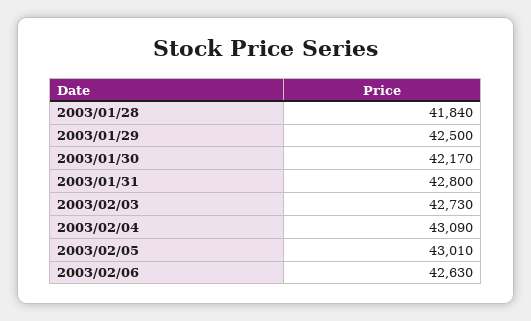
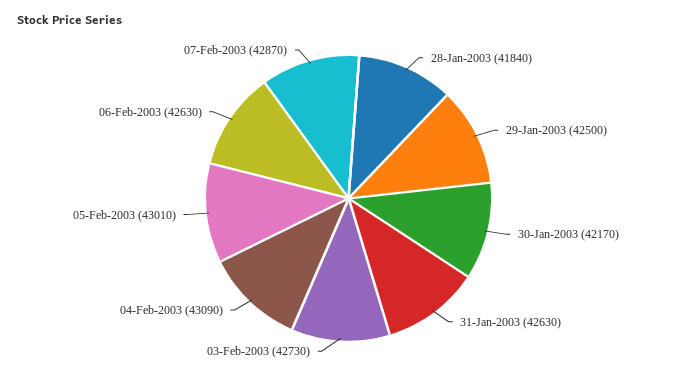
2003/01/31: 42800 -> 42630
07-Feb-2003: none -> 42870

